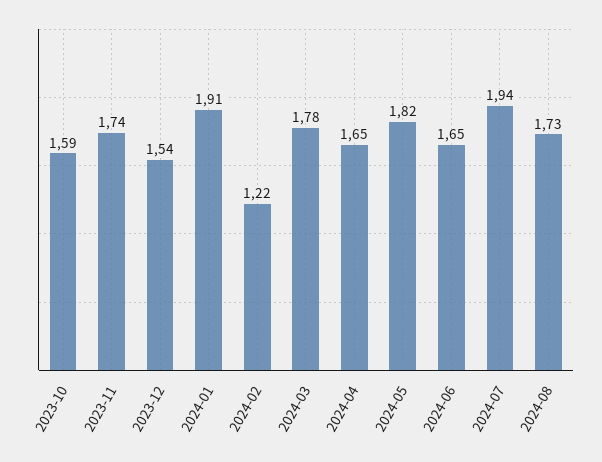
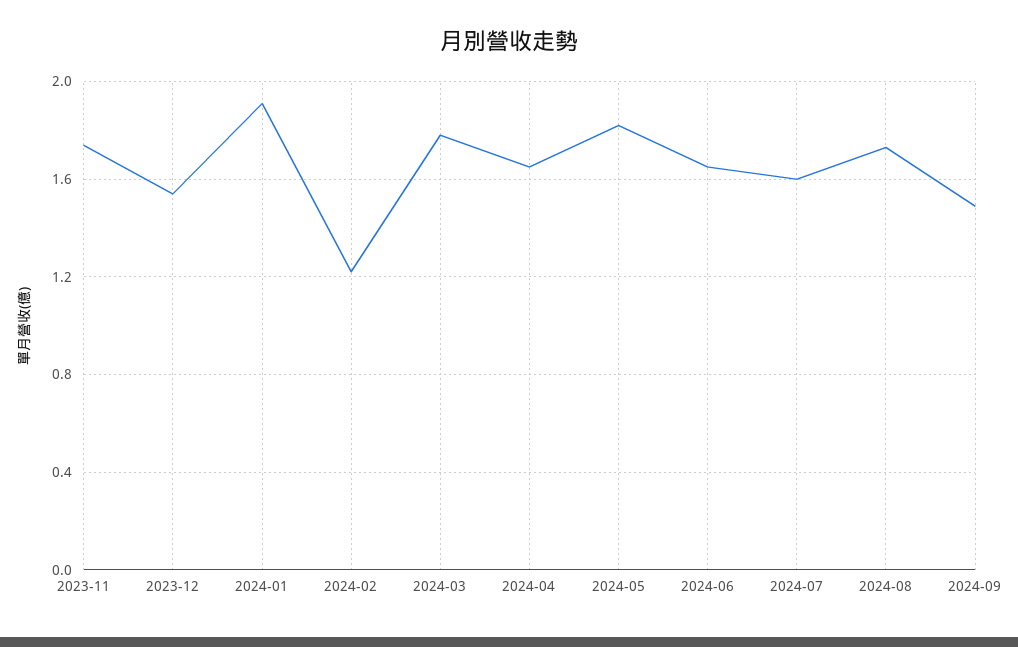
2023-10: 1.59 -> none
2024-07: 1.94 -> 1.6
2024-09: none -> 1.5

